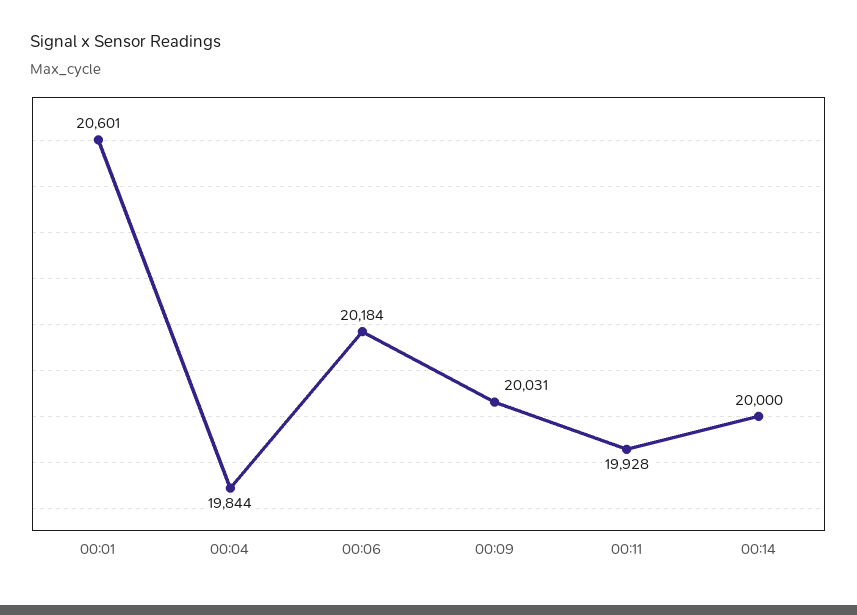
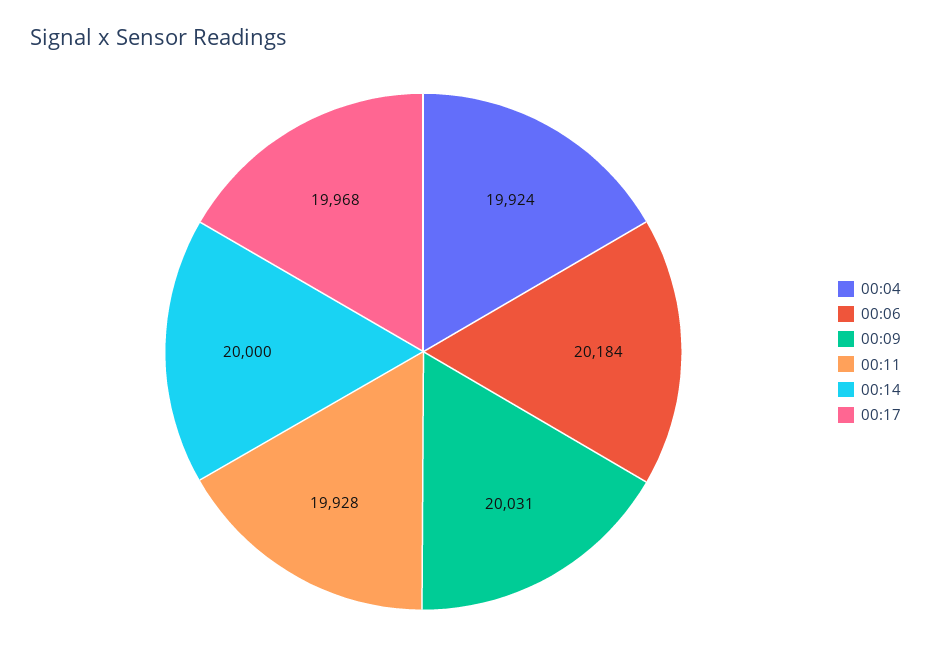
00:01: 20601 -> none
00:04: 19844 -> 19924
00:17: none -> 19968

